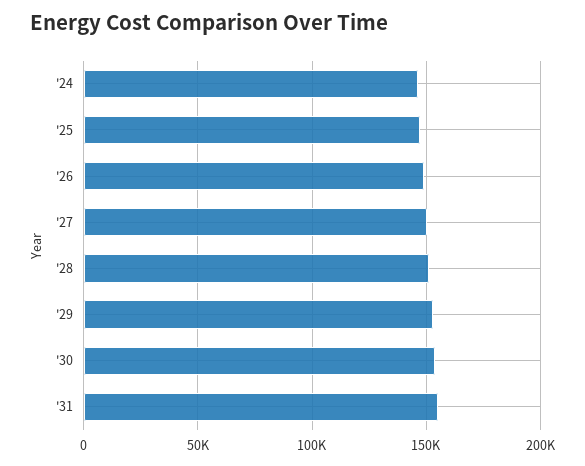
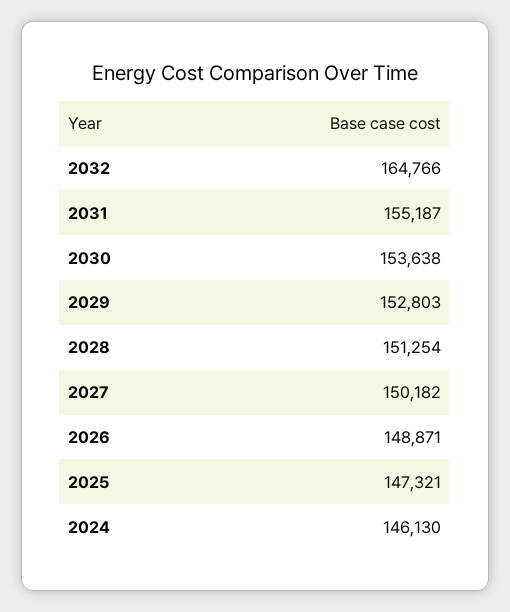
2032: none -> 164766

